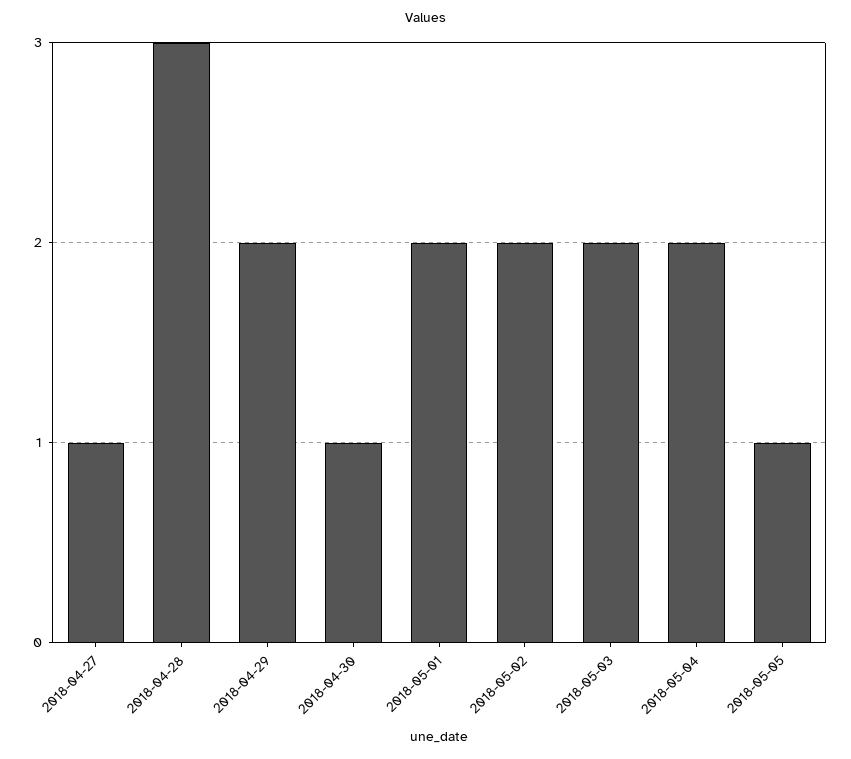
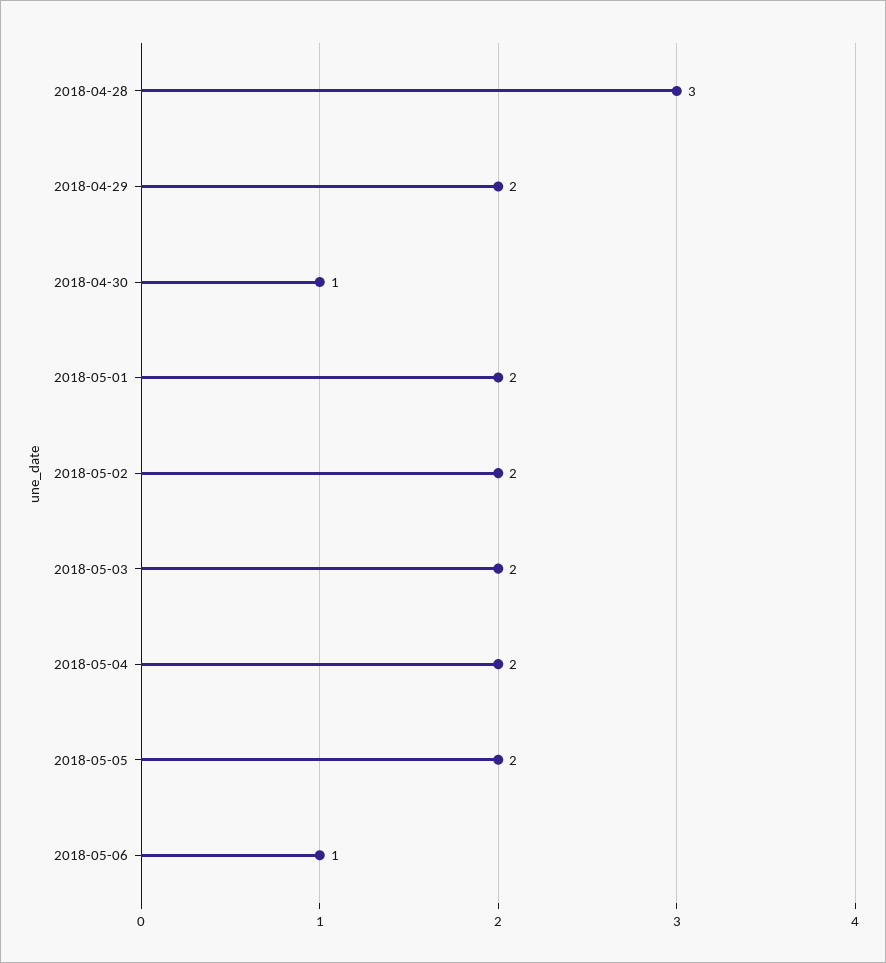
2018-04-27: 1 -> none
2018-05-05: 1 -> 2
2018-05-06: none -> 1

